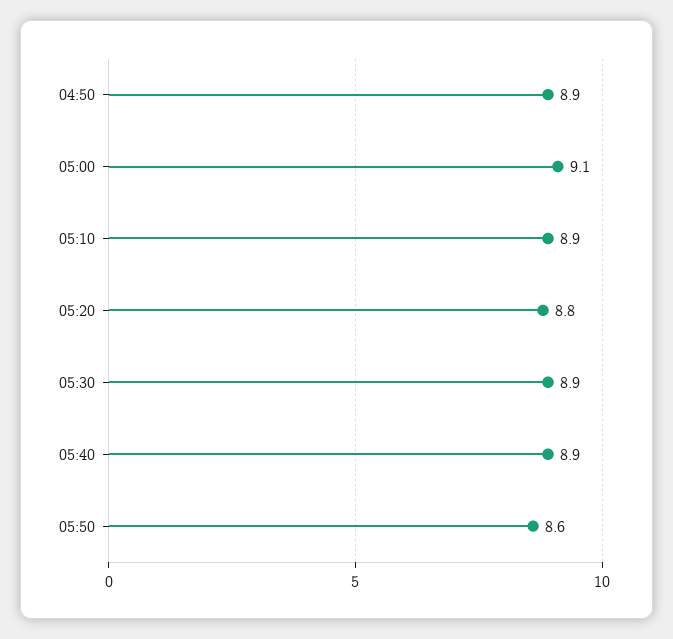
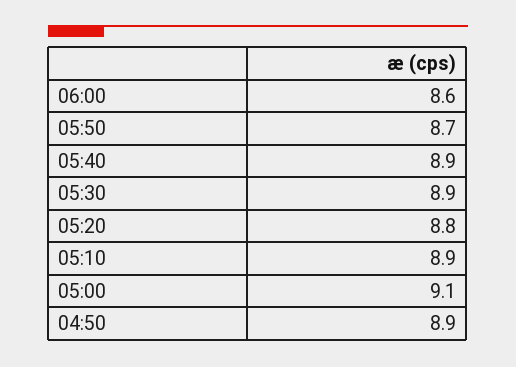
05:50: 8.6 -> 8.7
06:00: none -> 8.6

